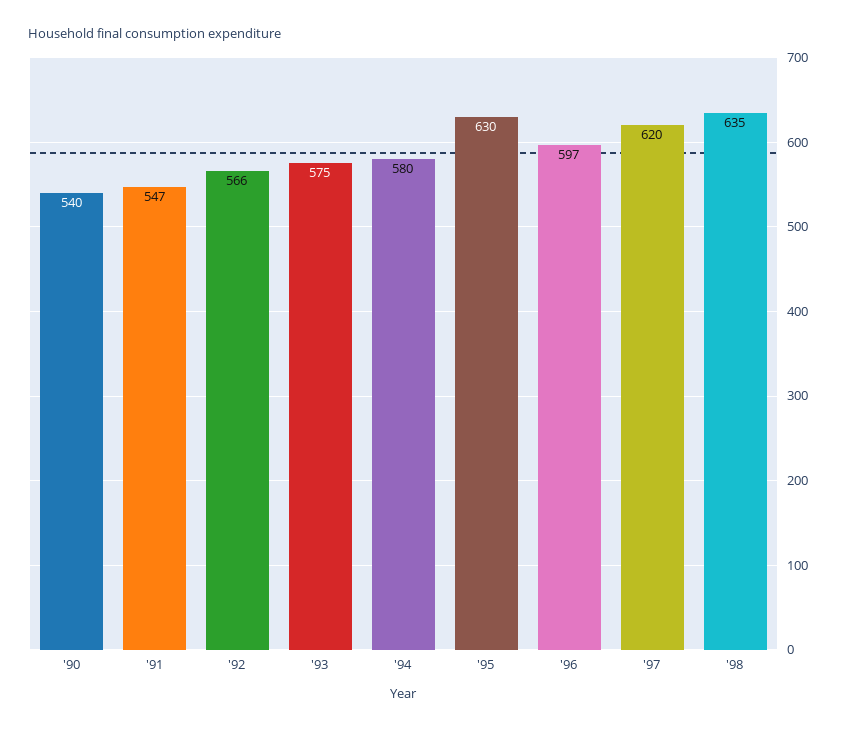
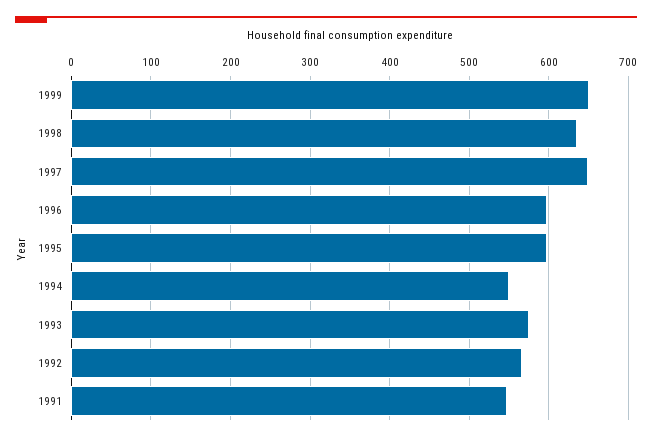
'90: 540 -> none
'94: 580 -> 550
'95: 630 -> 600
'97: 620 -> 650
1999: none -> 650

